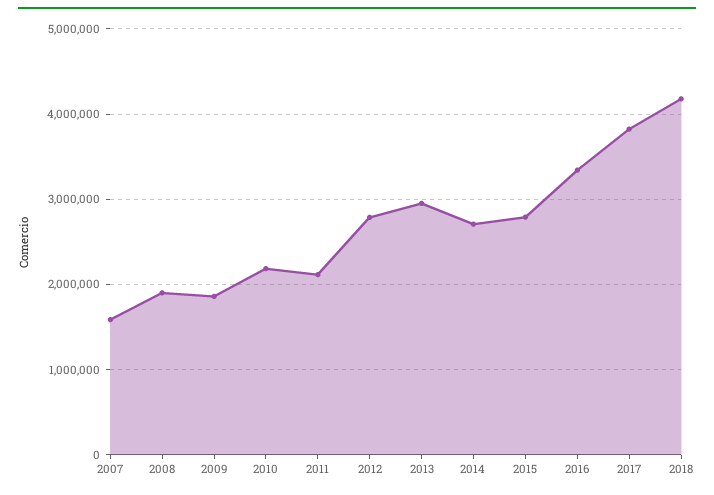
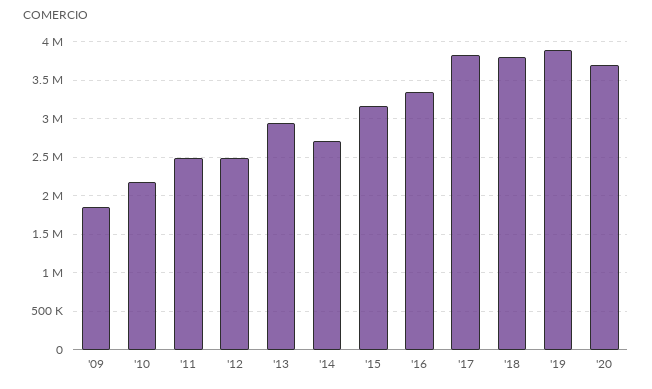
2007: 1600000 -> none
2008: 1900000 -> none
2011: 2100000 -> 2500000
2012: 2800000 -> 2500000
2015: 2800000 -> 3200000
2018: 4200000 -> 3800000
'19: none -> 3900000
'20: none -> 3700000

